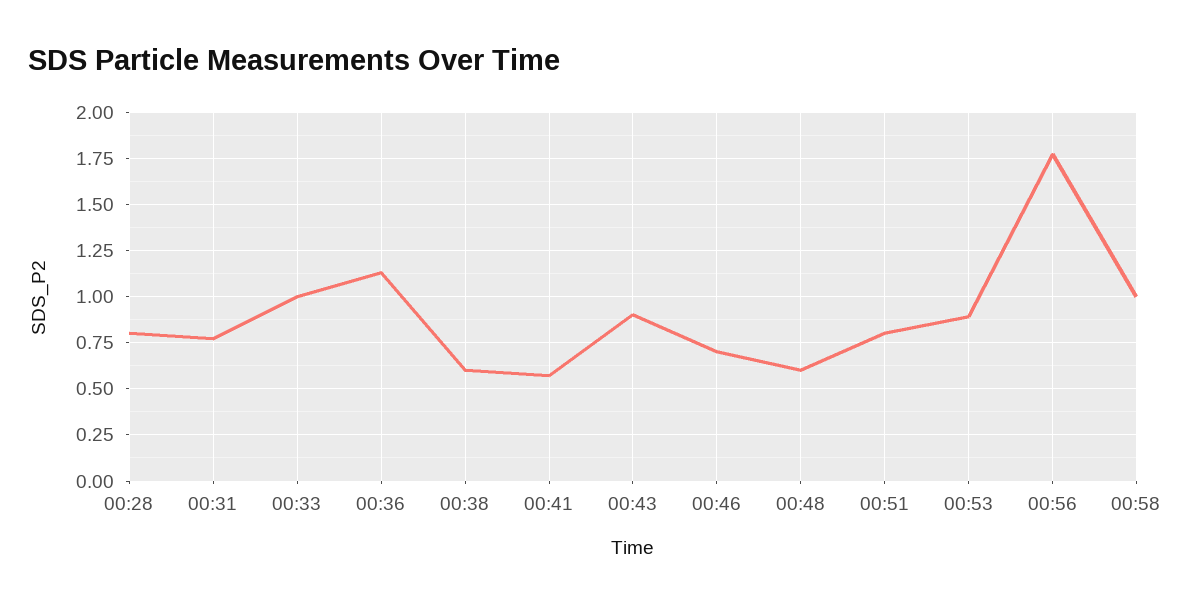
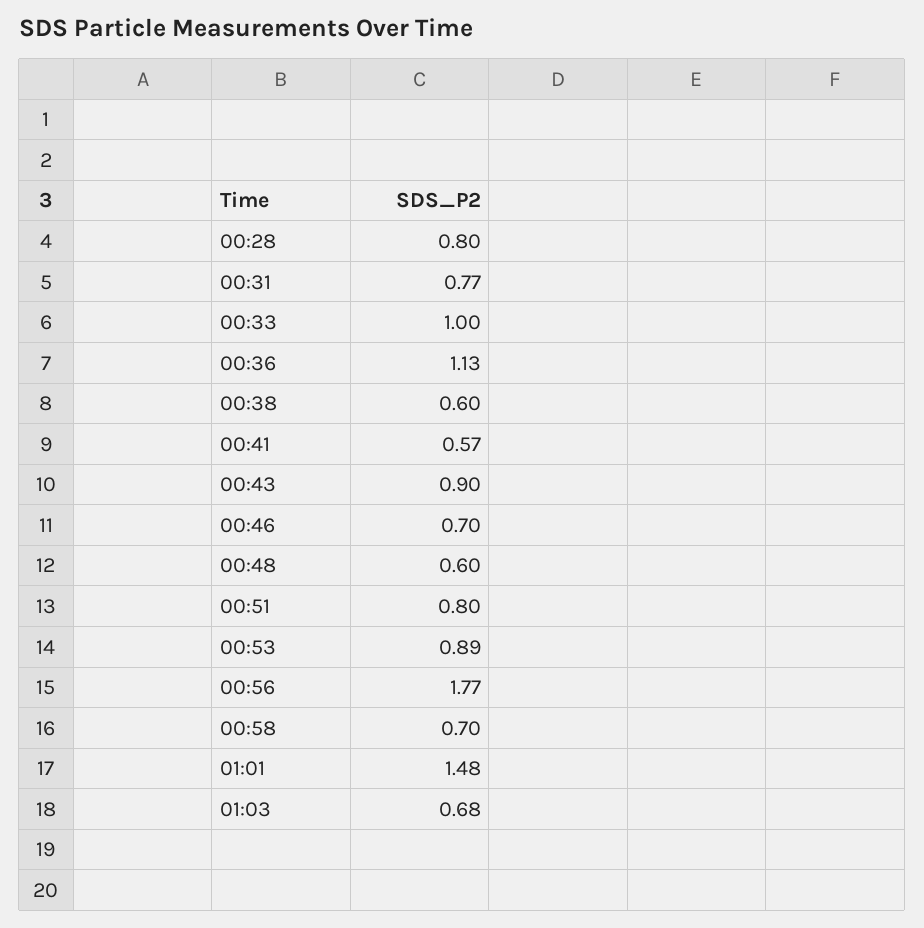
00:58: 1 -> 0.7
01:01: none -> 1.48
01:03: none -> 0.68

